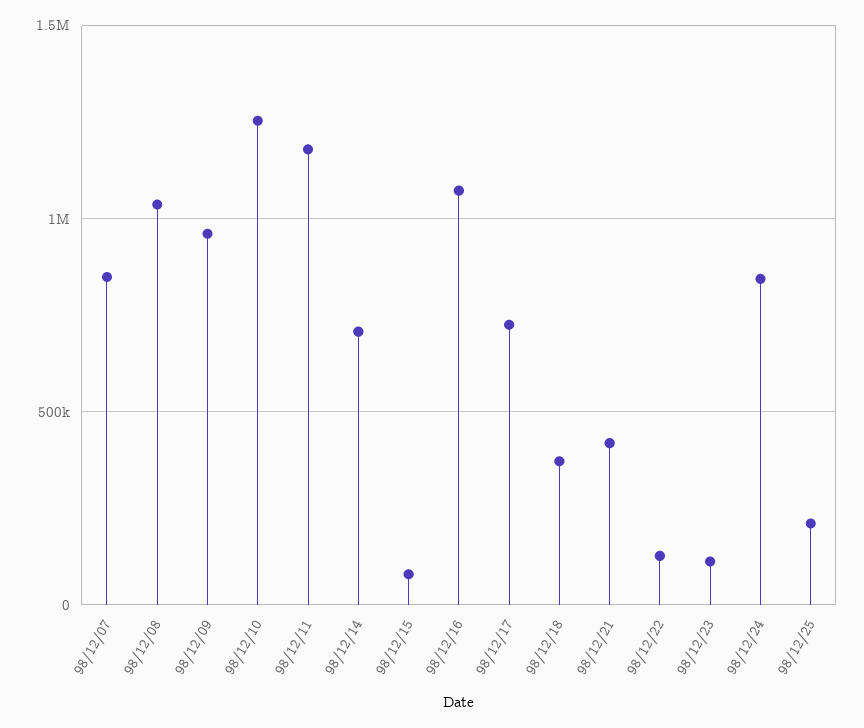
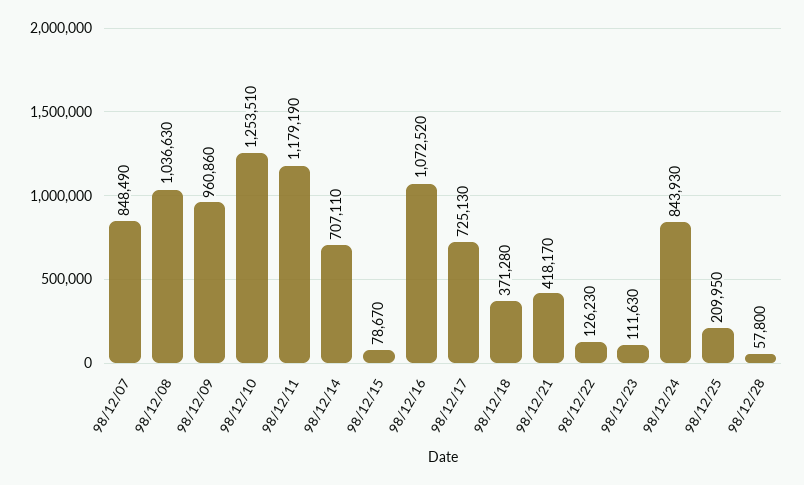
98/12/28: none -> 57800

